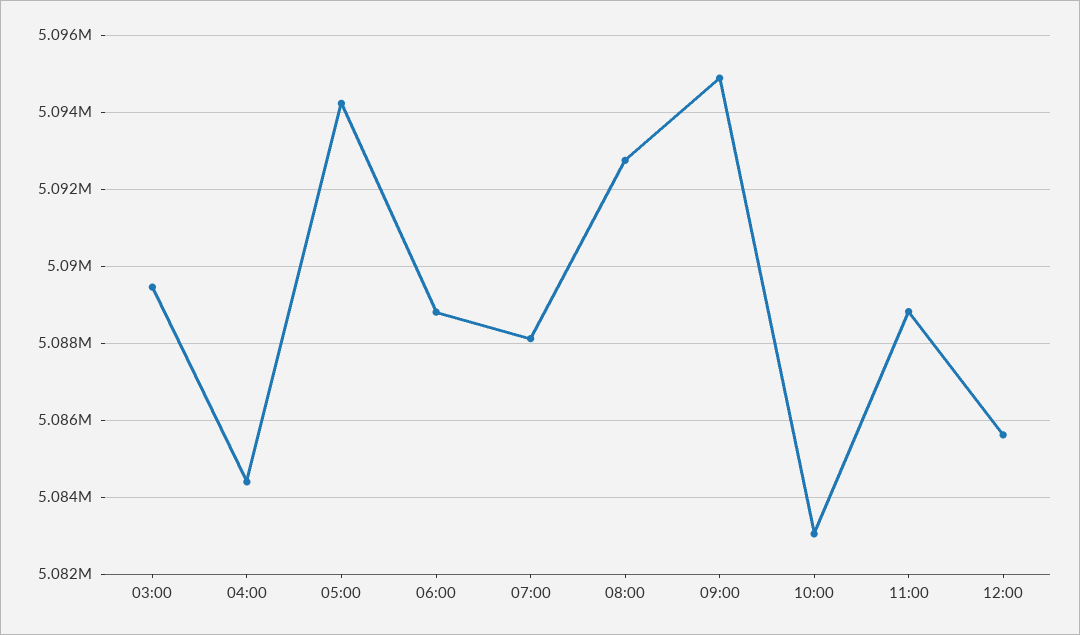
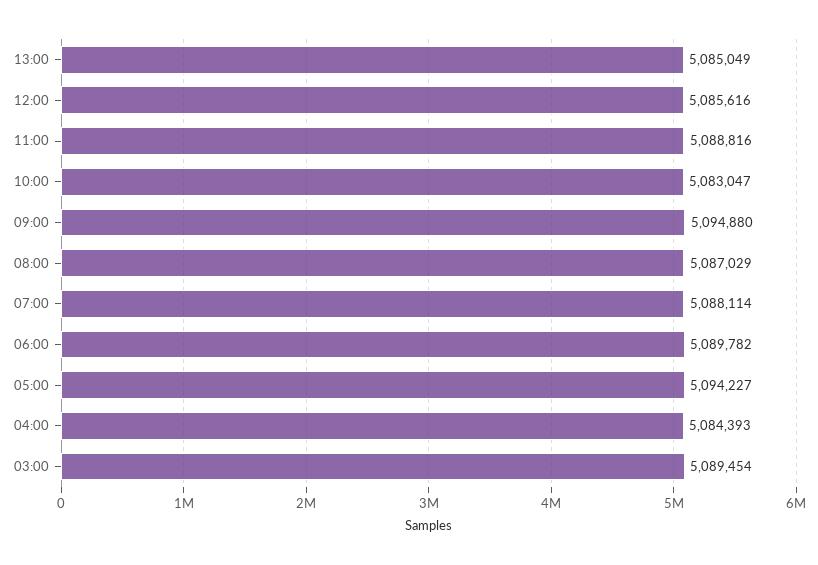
06:00: 5088800 -> 5089782
08:00: 5092800 -> 5087029
13:00: none -> 5085049

